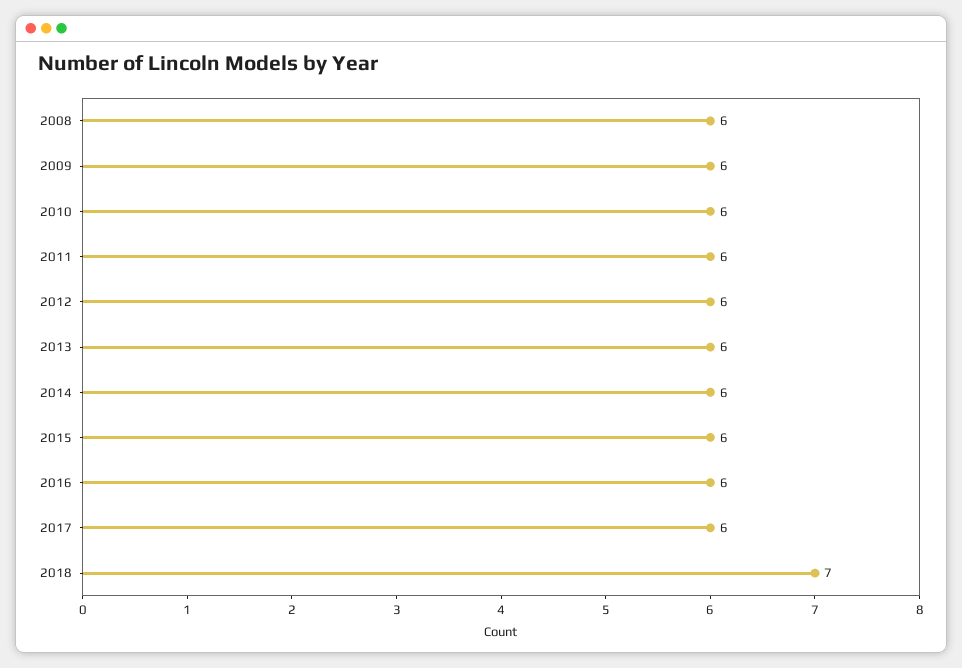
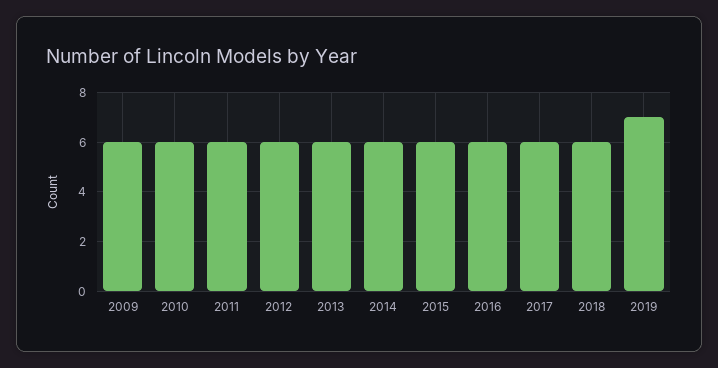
2008: 6 -> none
2018: 7 -> 6
2019: none -> 7

